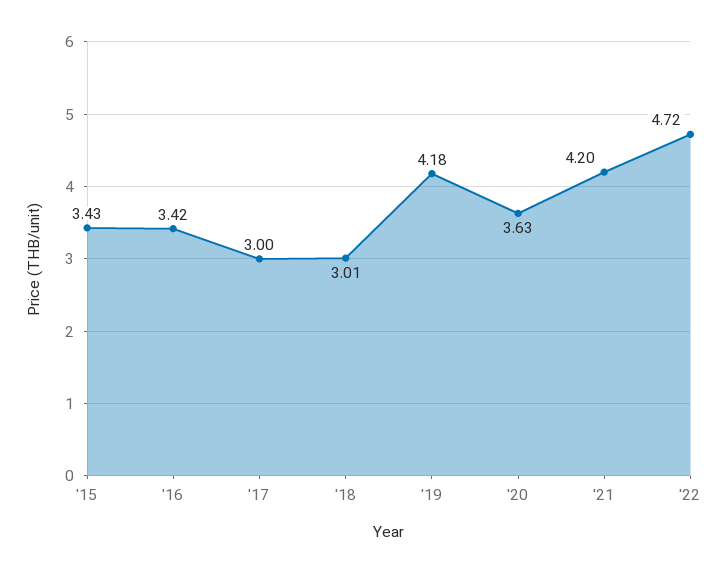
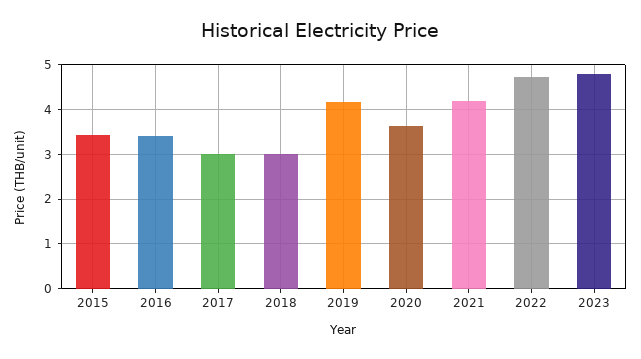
2023: none -> 4.8

